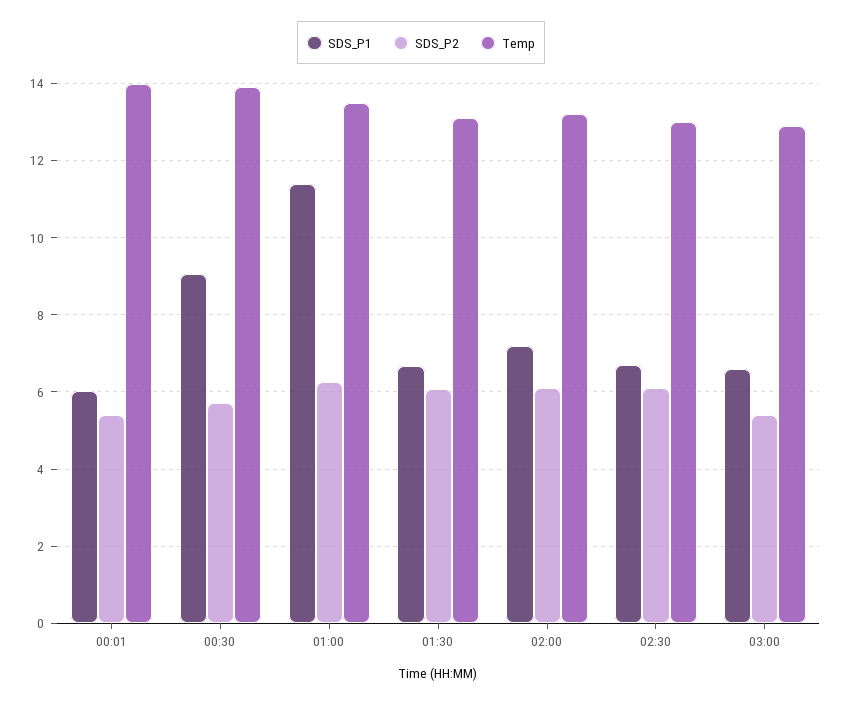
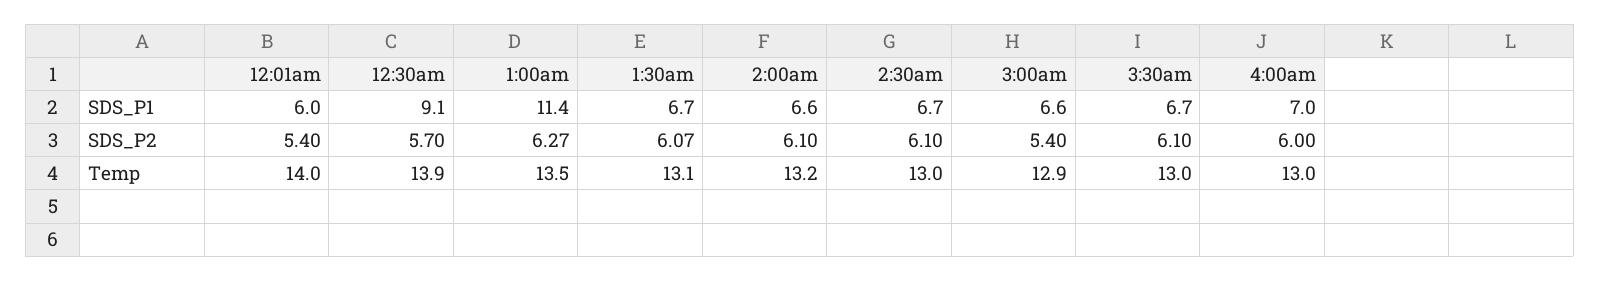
SDS_P1, 02:00: 7.2 -> 6.6
SDS_P1, 3:30am: none -> 6.7
SDS_P1, 4:00am: none -> 7
SDS_P2, 3:30am: none -> 6.1
SDS_P2, 4:00am: none -> 6
Temp, 3:30am: none -> 13
Temp, 4:00am: none -> 13

